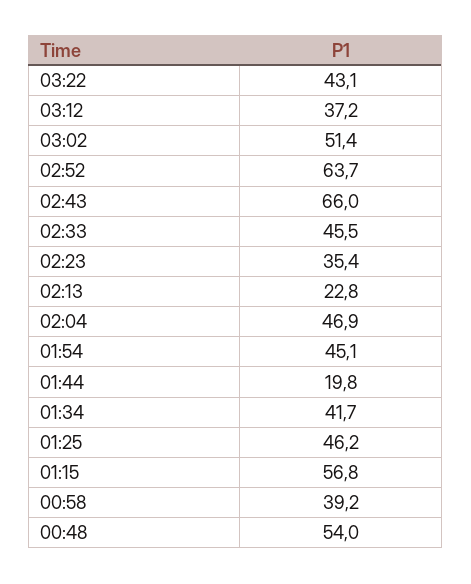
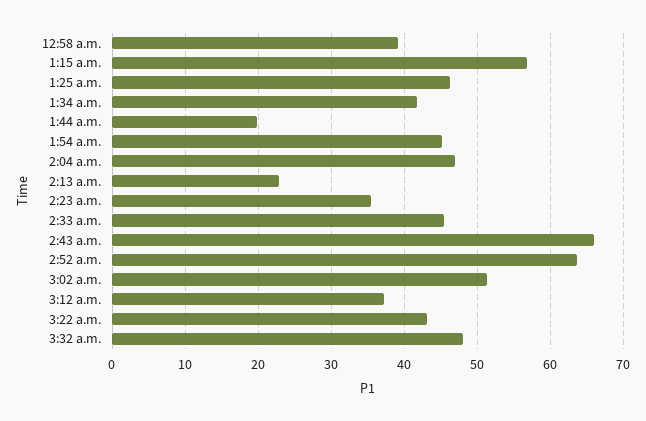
00:48: 54 -> none
3:32 a.m.: none -> 48

